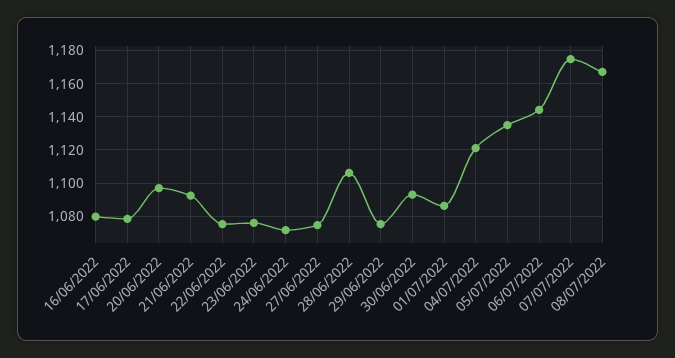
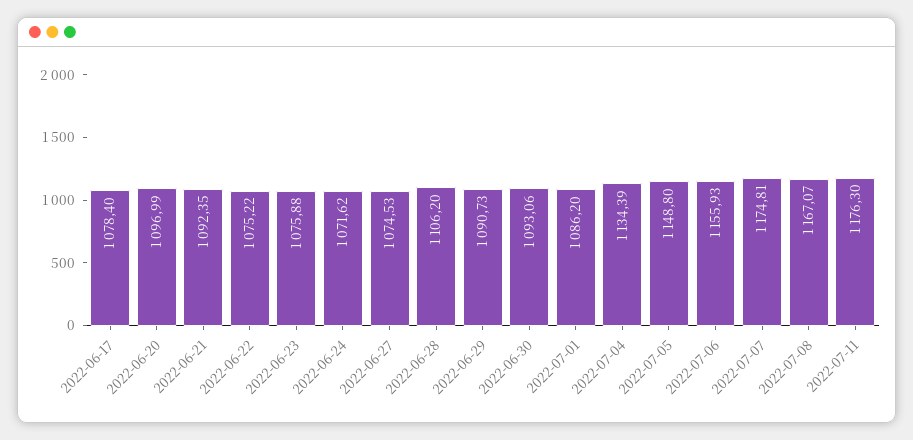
16/06/2022: 1080 -> none
29/06/2022: 1075 -> 1090.73
04/07/2022: 1120 -> 1134.39
05/07/2022: 1135 -> 1148.8
06/07/2022: 1145 -> 1155.93
2022-07-11: none -> 1176.3

